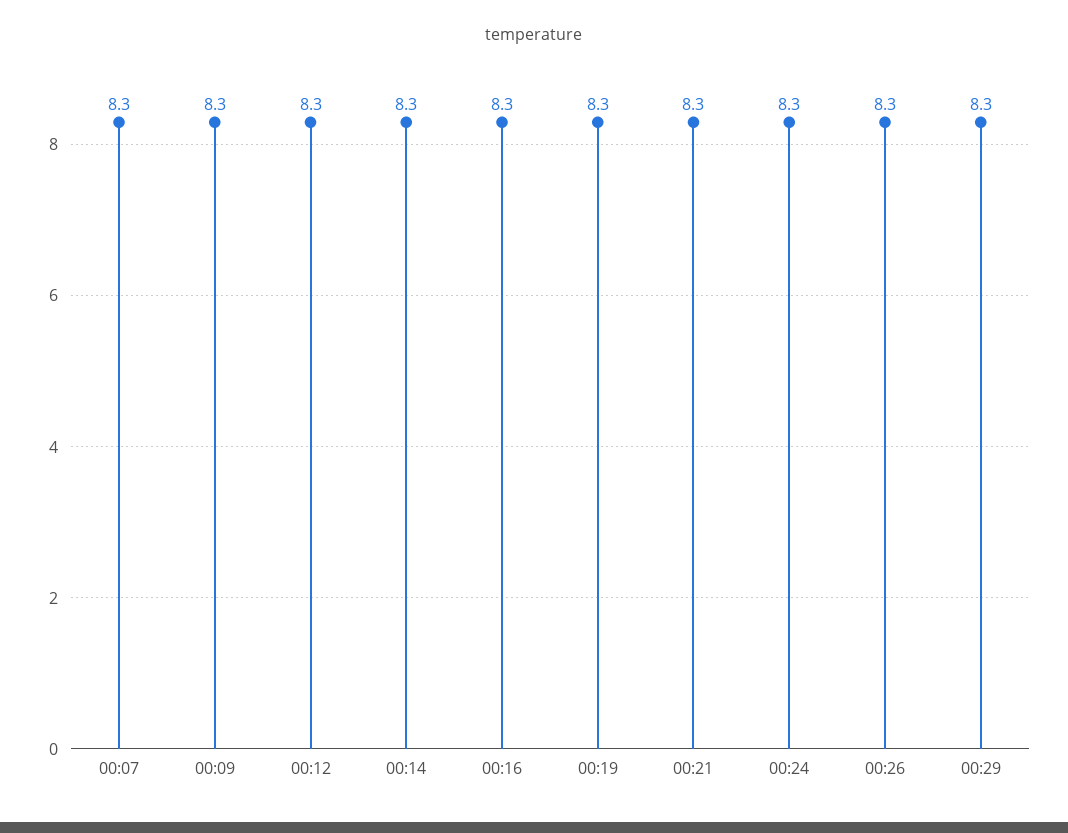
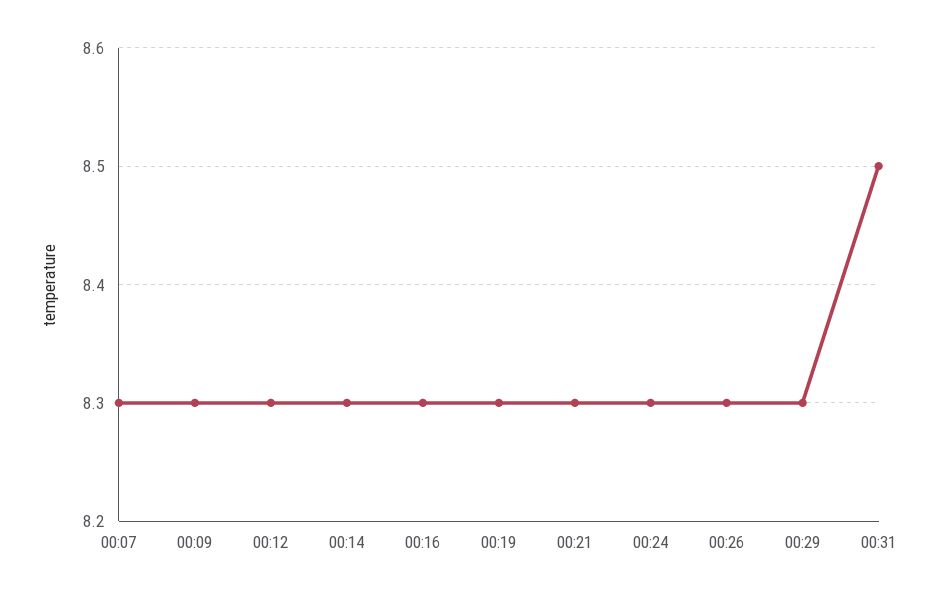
00:31: none -> 8.5

